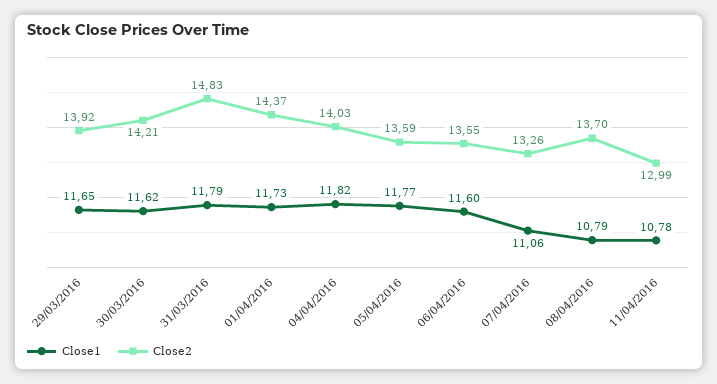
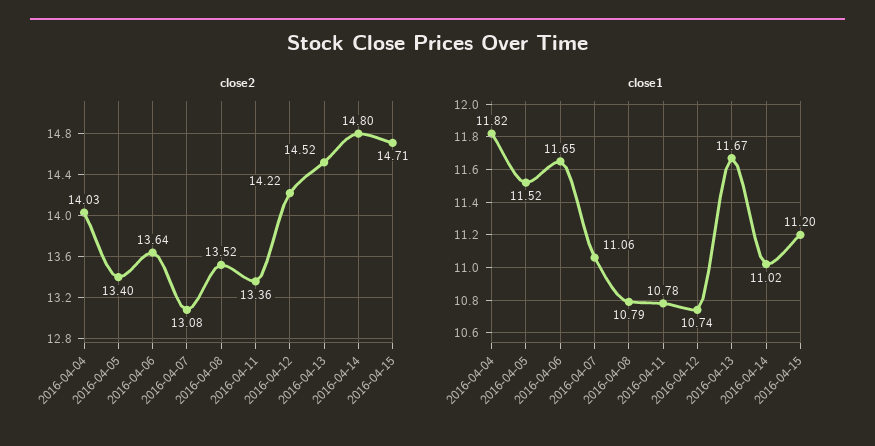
Close1, 29/03/2016: 11.65 -> none
Close2, 29/03/2016: 13.92 -> none
Close1, 30/03/2016: 11.62 -> none
Close2, 30/03/2016: 14.21 -> none
Close1, 31/03/2016: 11.79 -> none
Close2, 31/03/2016: 14.83 -> none
Close1, 01/04/2016: 11.73 -> none
Close2, 01/04/2016: 14.37 -> none
Close1, 05/04/2016: 11.77 -> 11.52
Close2, 05/04/2016: 13.59 -> 13.4
Close1, 06/04/2016: 11.6 -> 11.65
Close2, 06/04/2016: 13.55 -> 13.64
Close2, 07/04/2016: 13.26 -> 13.08
Close2, 08/04/2016: 13.7 -> 13.52
Close2, 11/04/2016: 12.99 -> 13.36
Close2, 2016-04-12: none -> 14.22
Close2, 2016-04-13: none -> 14.52
Close2, 2016-04-14: none -> 14.8
Close2, 2016-04-15: none -> 14.71
Close1, 2016-04-12: none -> 10.74
Close1, 2016-04-13: none -> 11.67
Close1, 2016-04-14: none -> 11.02
Close1, 2016-04-15: none -> 11.2

